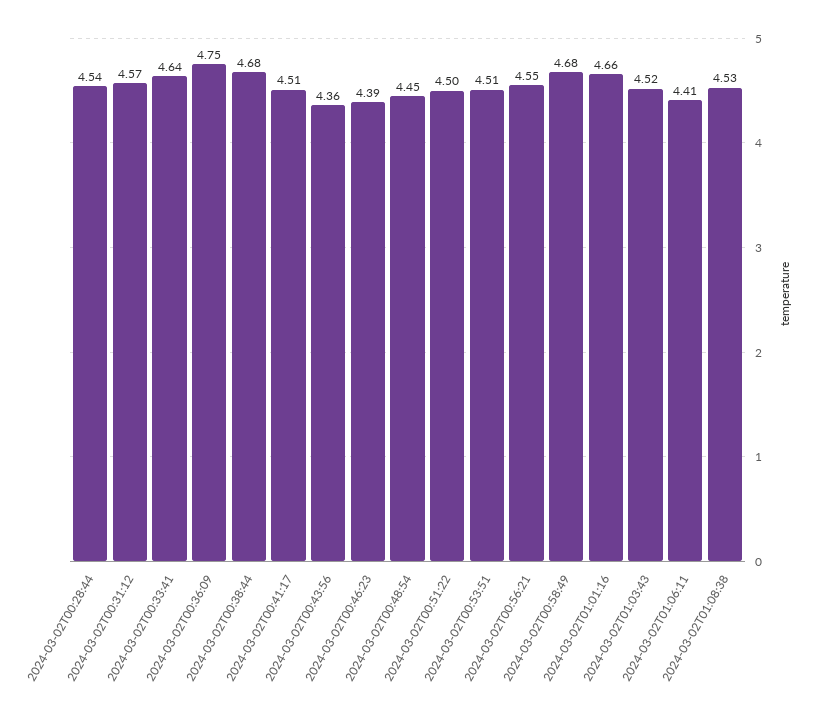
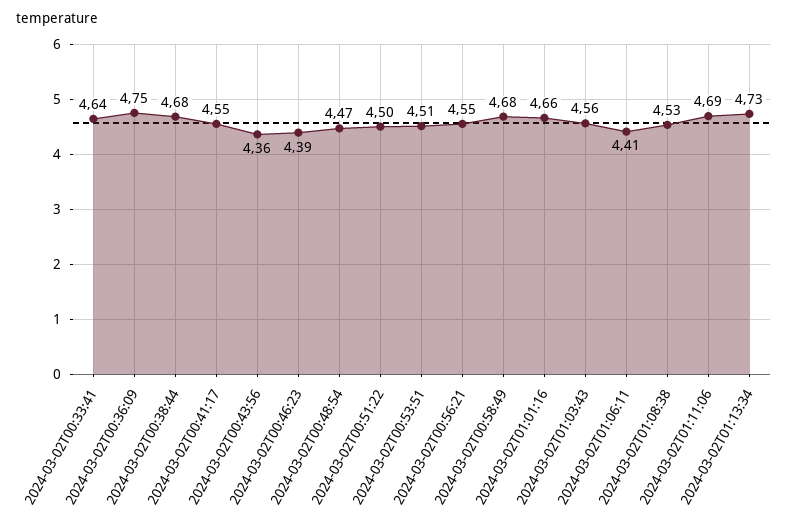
2024-03-02T00:28:44: 4.54 -> none
2024-03-02T00:31:12: 4.57 -> none
2024-03-02T00:41:17: 4.51 -> 4.55
2024-03-02T00:48:54: 4.45 -> 4.47
2024-03-02T01:03:43: 4.52 -> 4.56
2024-03-02T01:11:06: none -> 4.69
2024-03-02T01:13:34: none -> 4.73

